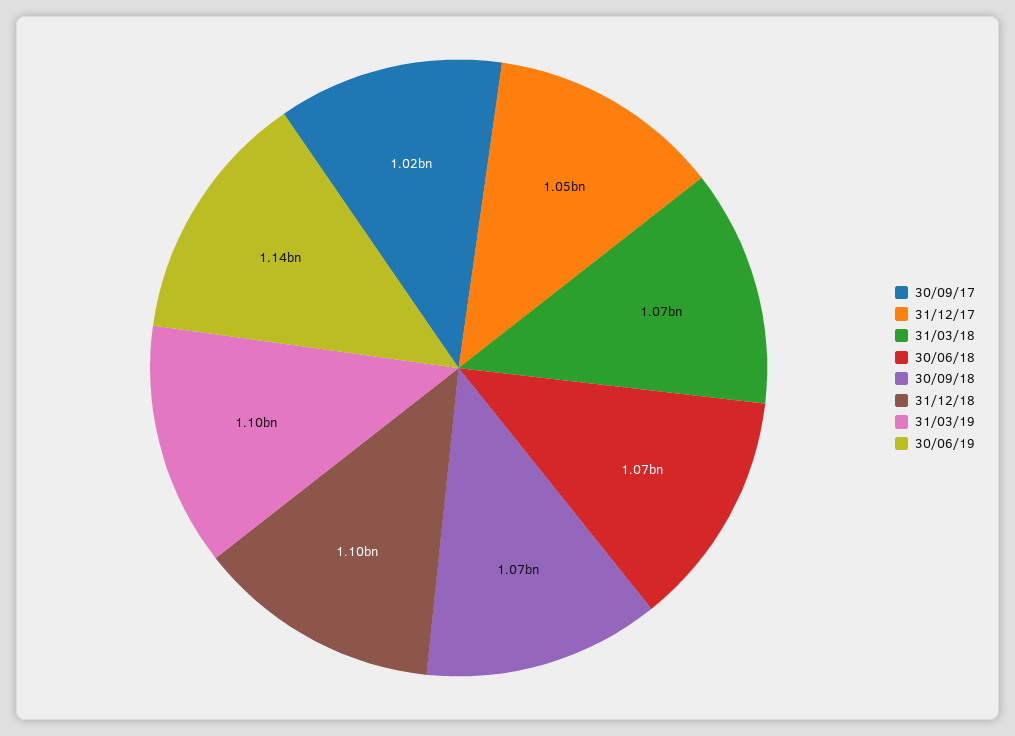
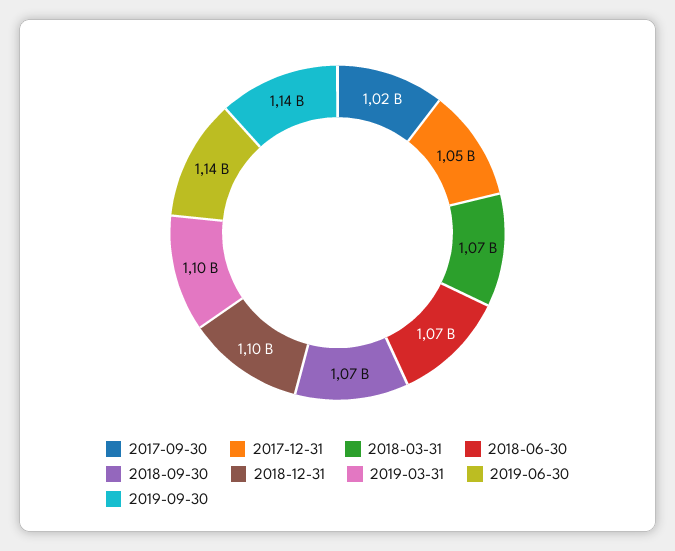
2019-09-30: none -> 1140000000

